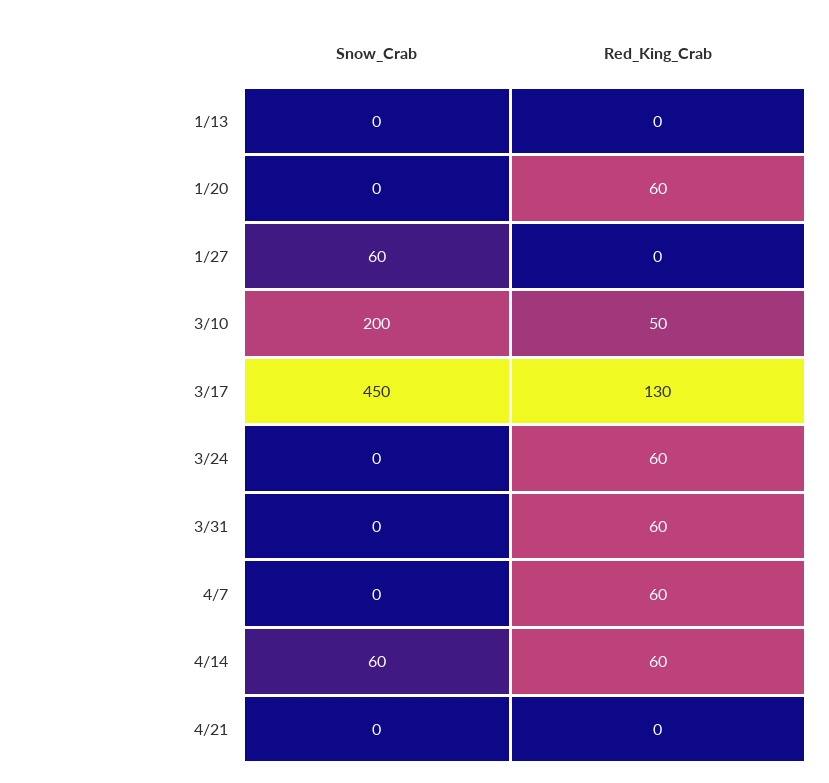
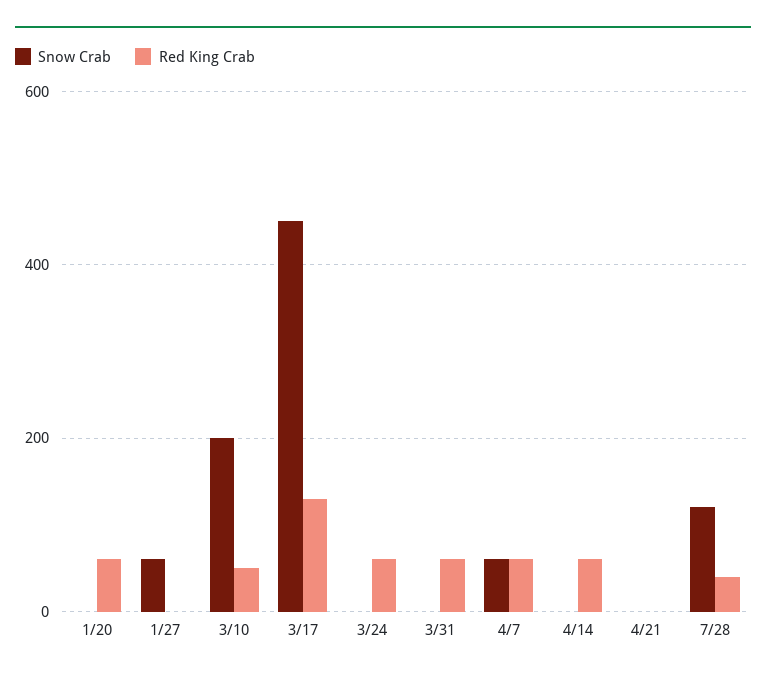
Snow_Crab, 1/13: 0 -> none
Red_King_Crab, 1/13: 0 -> none
Snow_Crab, 4/7: 0 -> 60
Snow_Crab, 4/14: 60 -> 0
Snow_Crab, 7/28: none -> 120
Red_King_Crab, 7/28: none -> 40

